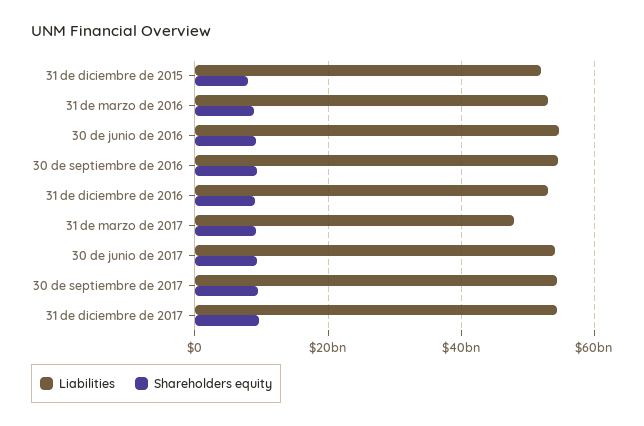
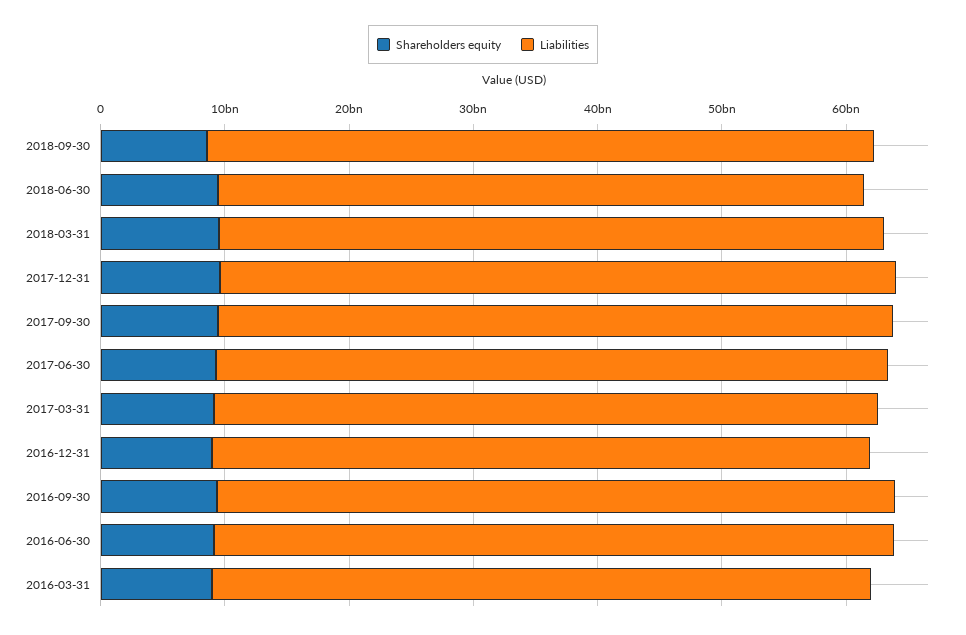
Liabilities, 31 de diciembre de 2015: 52000000000 -> none
Shareholders equity, 31 de diciembre de 2015: 8000000000 -> none
Liabilities, 31 de marzo de 2017: 48000000000 -> 54000000000
Shareholders equity, 2018-09-30: none -> 8000000000
Liabilities, 2018-09-30: none -> 54000000000
Shareholders equity, 2018-06-30: none -> 10000000000
Liabilities, 2018-06-30: none -> 52000000000
Shareholders equity, 2018-03-31: none -> 10000000000
Liabilities, 2018-03-31: none -> 54000000000

